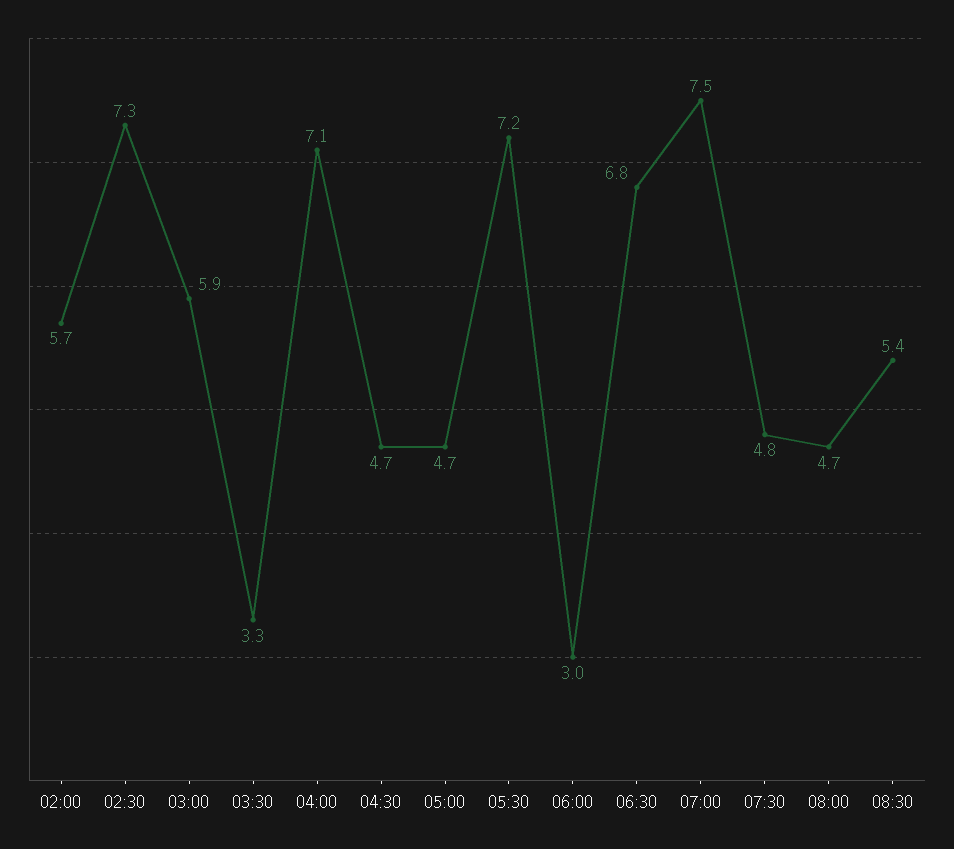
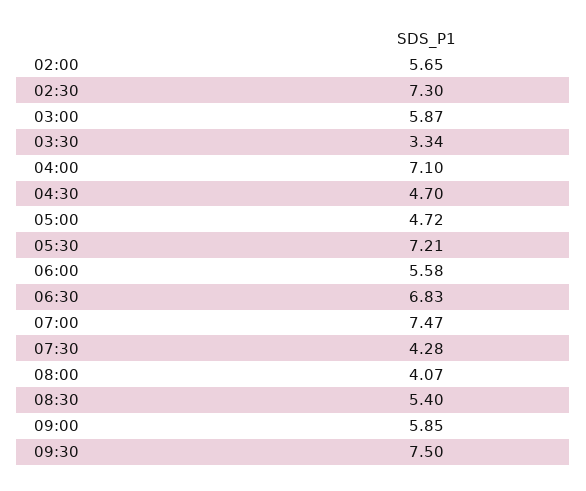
06:00: 3 -> 5.58
07:30: 4.8 -> 4.28
08:00: 4.7 -> 4.07
09:00: none -> 5.85
09:30: none -> 7.5

